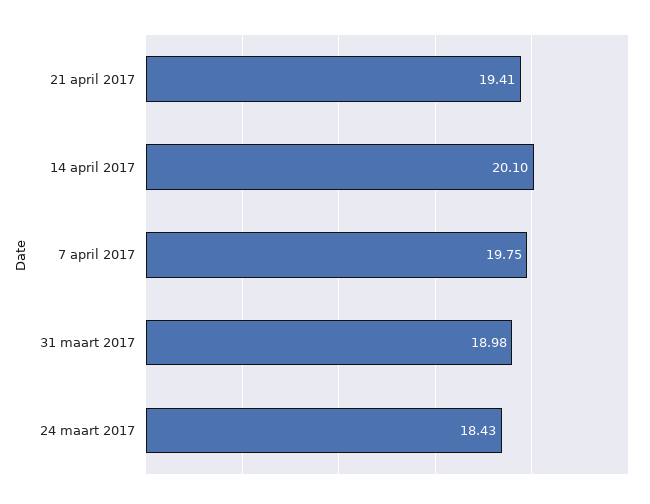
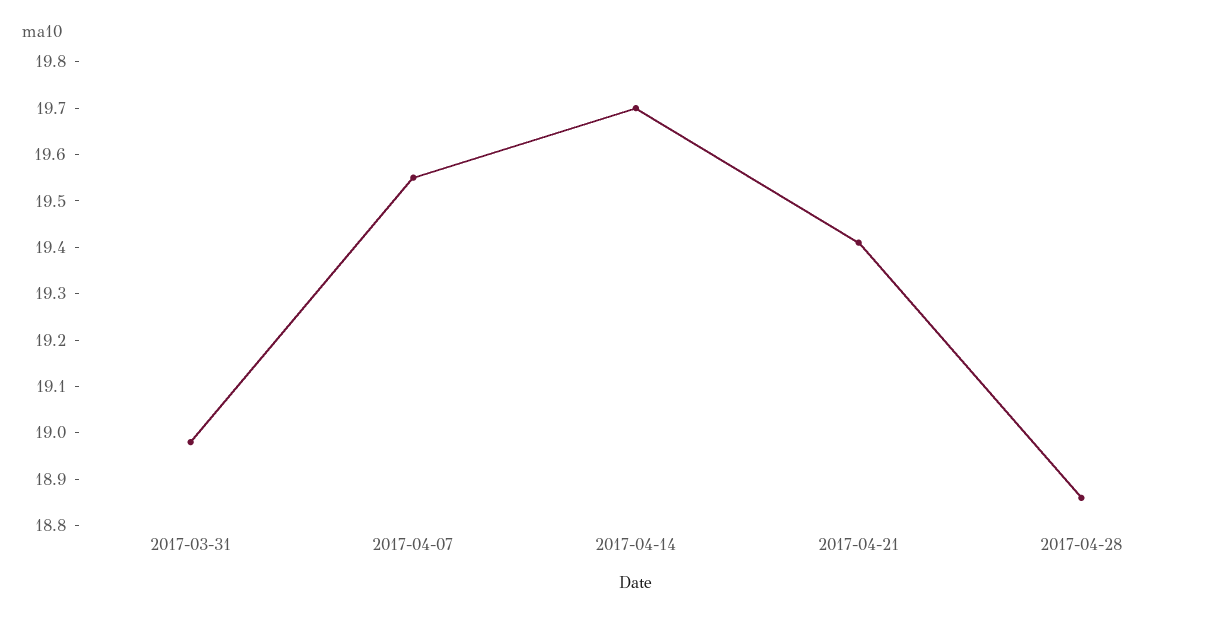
14 april 2017: 20.1 -> 19.7
7 april 2017: 19.75 -> 19.55
24 maart 2017: 18.43 -> none
2017-04-28: none -> 18.85

